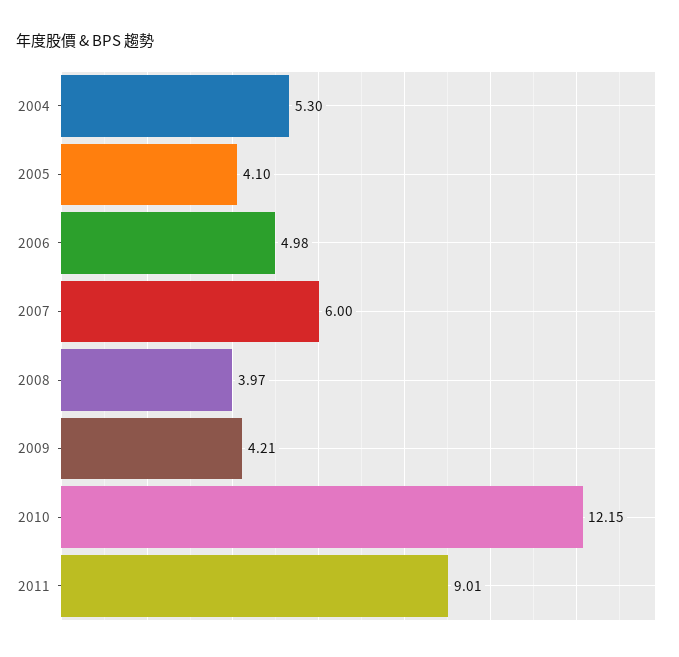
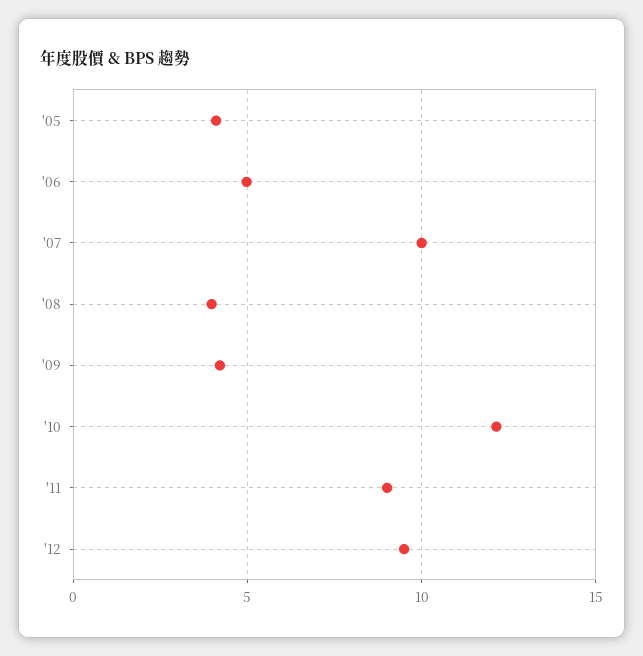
2004: 5.3 -> none
2007: 6 -> 10
'12: none -> 9.5

